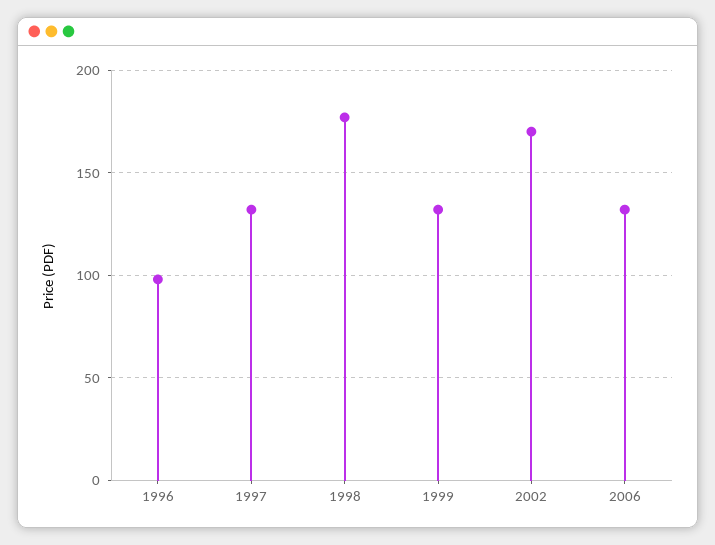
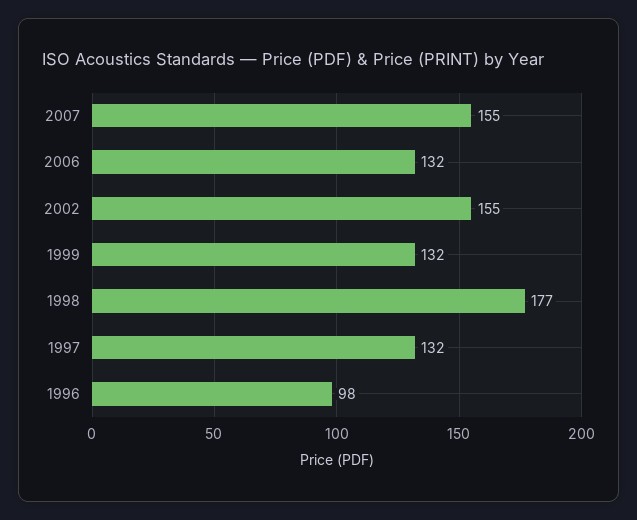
2002: 170 -> 155
2007: none -> 155

